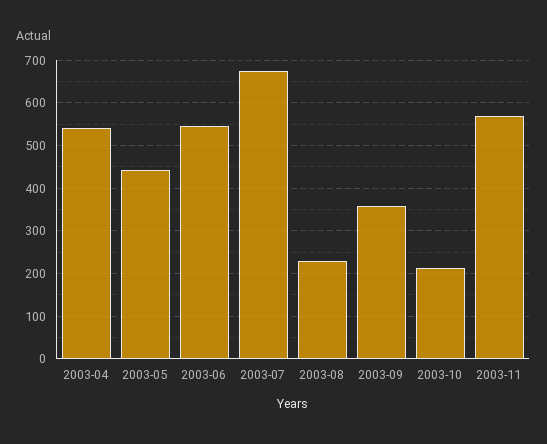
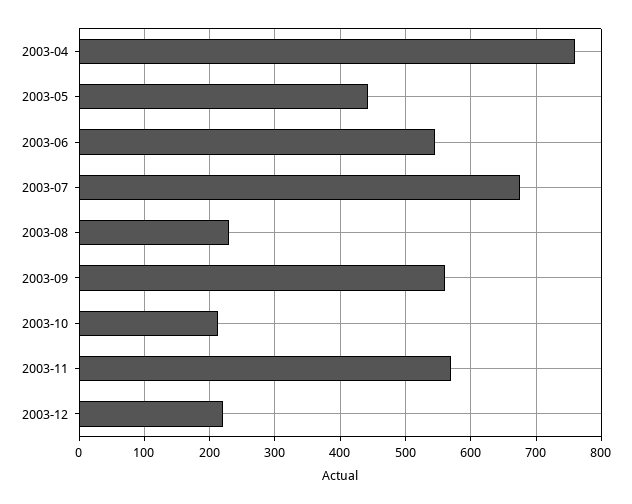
2003-04: 540 -> 760
2003-09: 360 -> 560
2003-12: none -> 220

